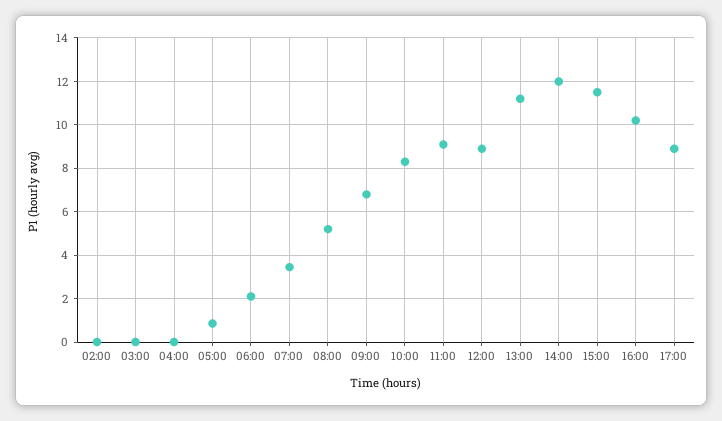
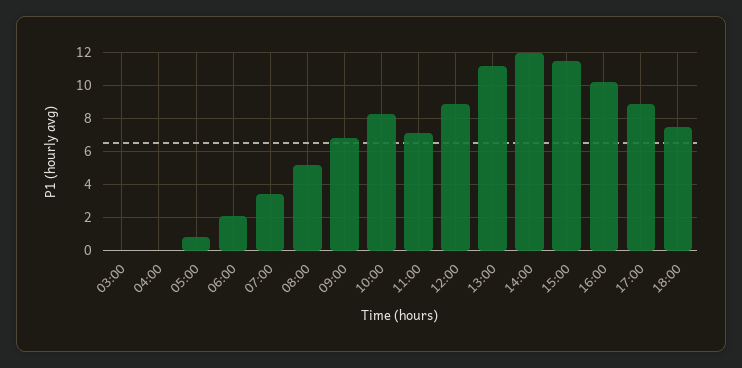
02:00: 0 -> none
11:00: 9 -> 7
18:00: none -> 7.5

